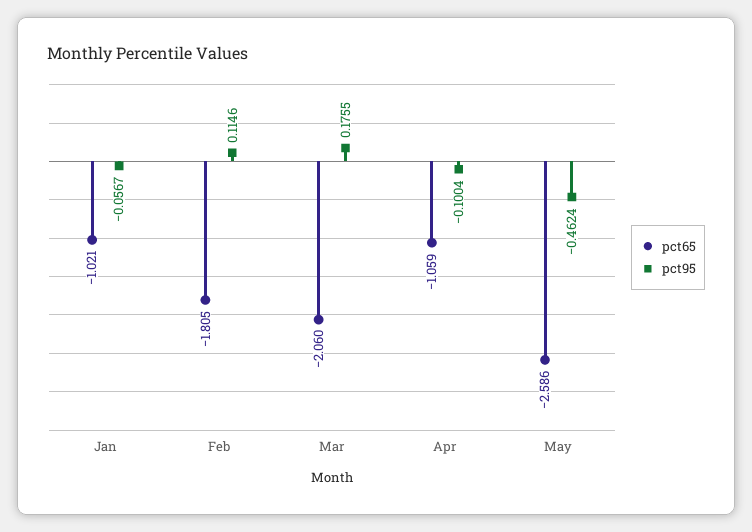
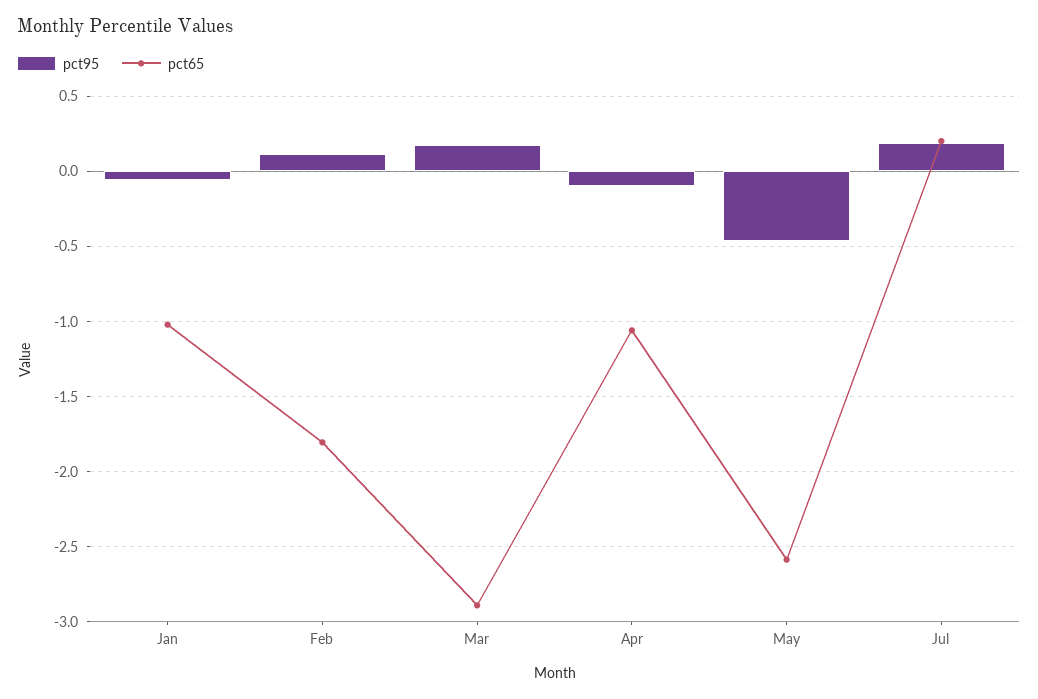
pct65, Mar: -2.06 -> -2.9
pct95, Jul: none -> 0.2
pct65, Jul: none -> 0.2

